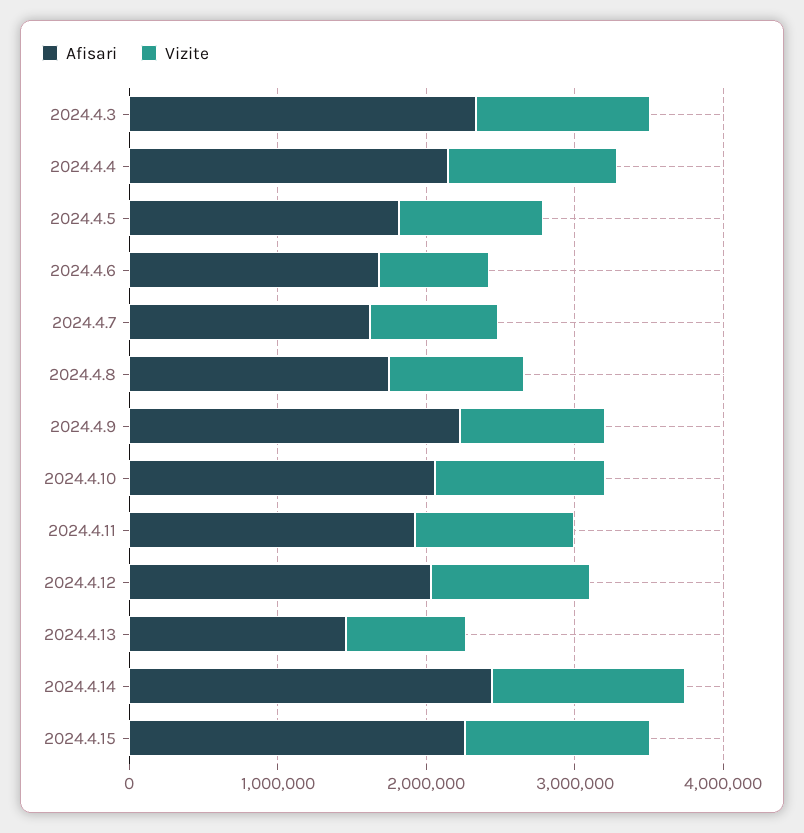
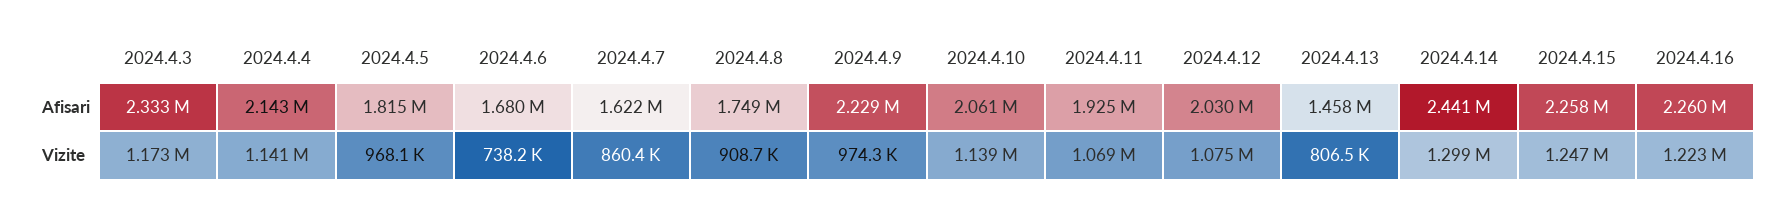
Afisari, 2024.4.16: none -> 2260000
Vizite, 2024.4.16: none -> 1223000

